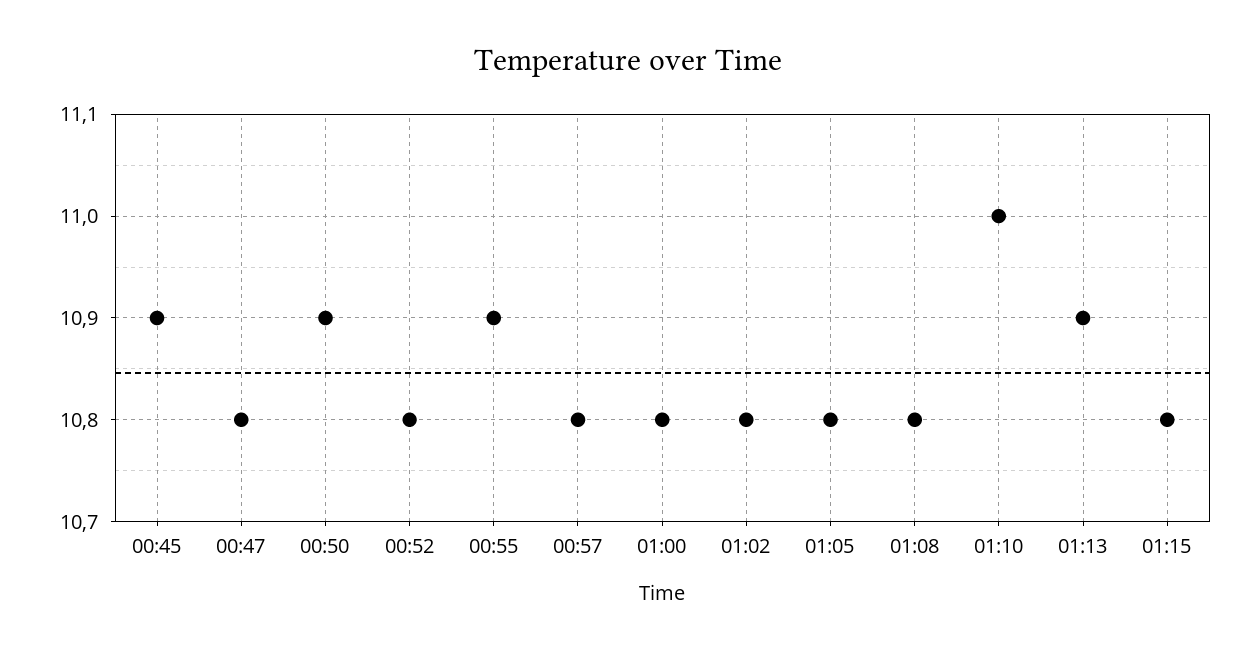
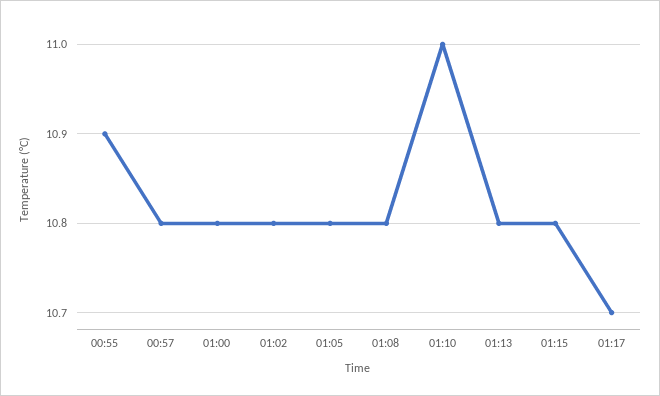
00:45: 10.9 -> none
00:47: 10.8 -> none
00:50: 10.9 -> none
00:52: 10.8 -> none
01:13: 10.9 -> 10.8
01:17: none -> 10.7

